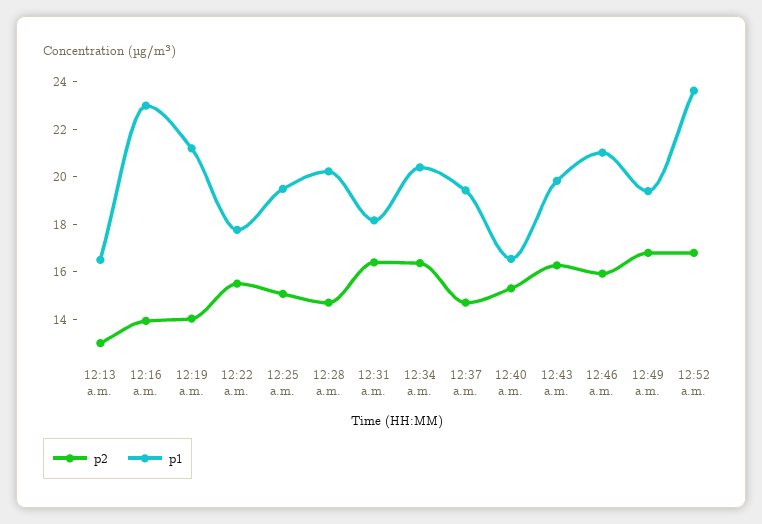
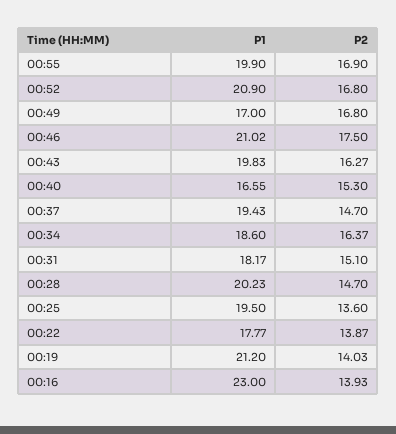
p2, 12:13 a.m.: 13 -> none
p1, 12:13 a.m.: 16.5 -> none
p2, 12:22 a.m.: 15.5 -> 13.87
p2, 12:25 a.m.: 15 -> 13.6
p2, 12:31 a.m.: 16.5 -> 15.1
p1, 12:34 a.m.: 20.5 -> 18.6
p2, 12:46 a.m.: 16 -> 17.5
p1, 12:49 a.m.: 19.5 -> 17
p1, 12:52 a.m.: 23.5 -> 20.9
p1, 00:55: none -> 19.9
p2, 00:55: none -> 16.9

